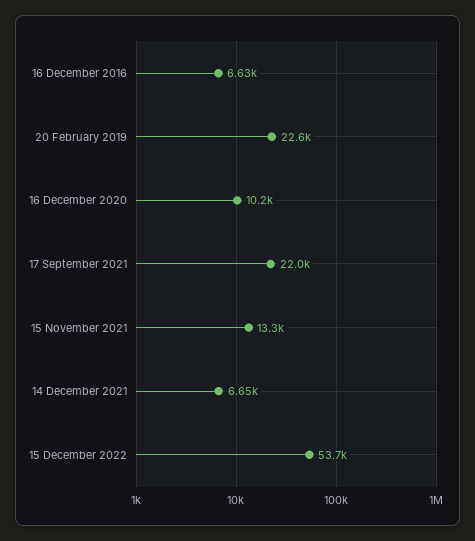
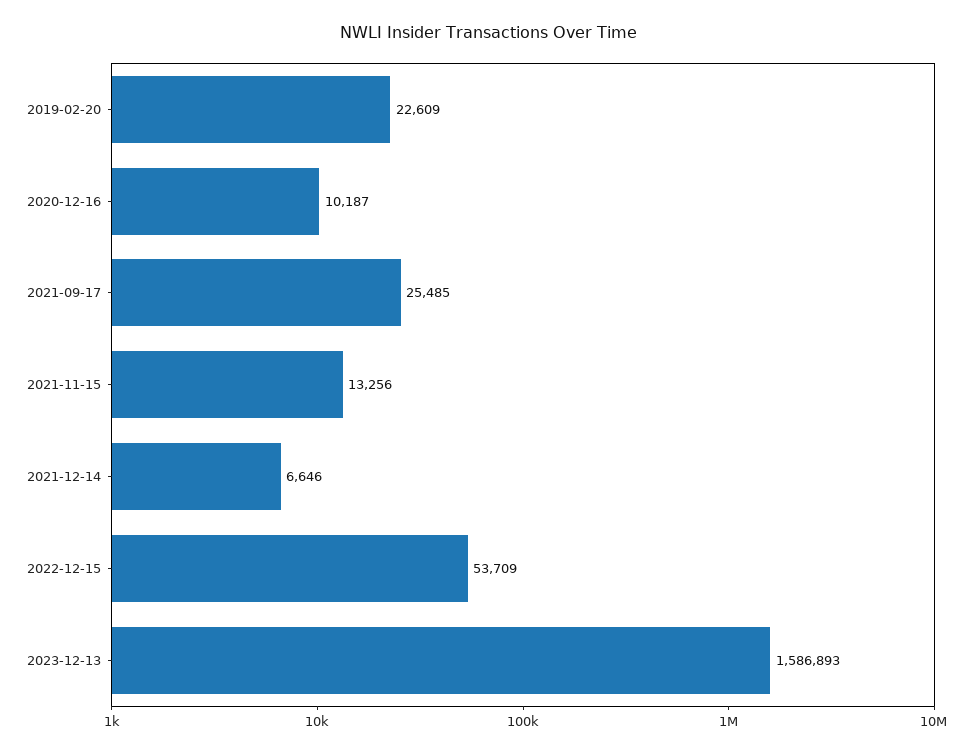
16 December 2016: 6630 -> none
17 September 2021: 22000 -> 25485
2023-12-13: none -> 1586893

